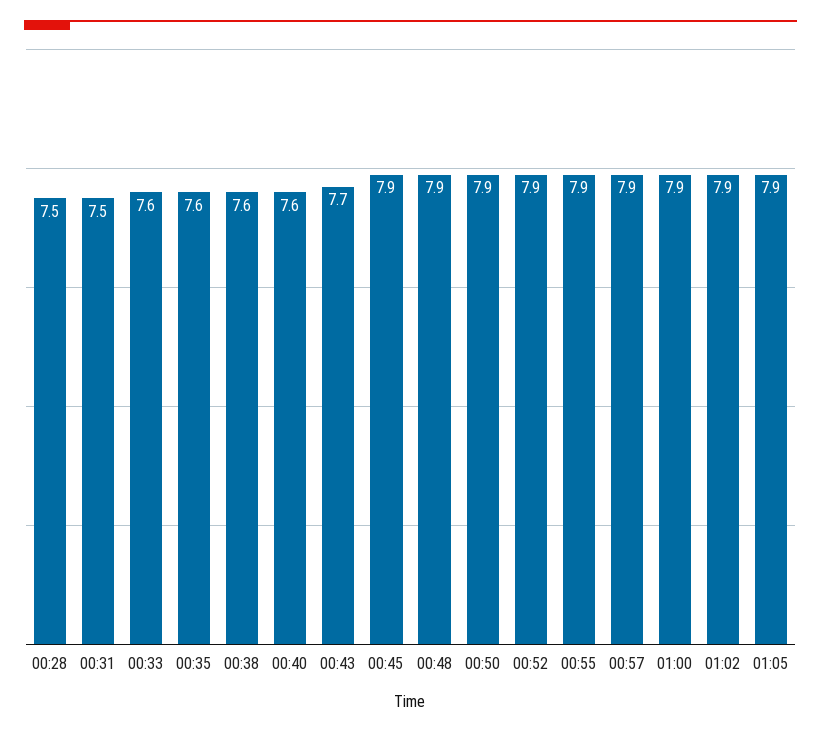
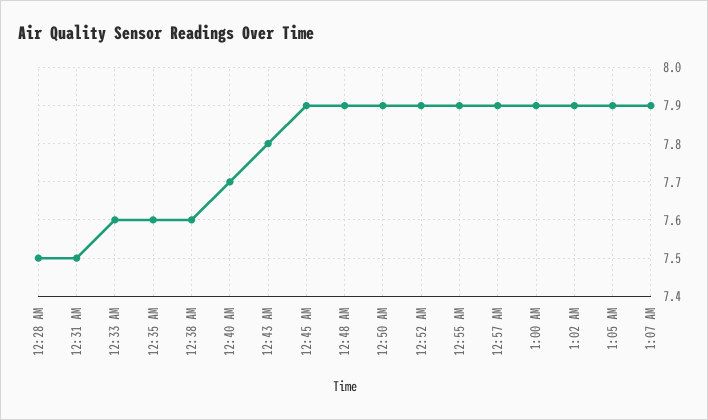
00:40: 7.6 -> 7.7
00:43: 7.7 -> 7.8
1:07 AM: none -> 7.9

